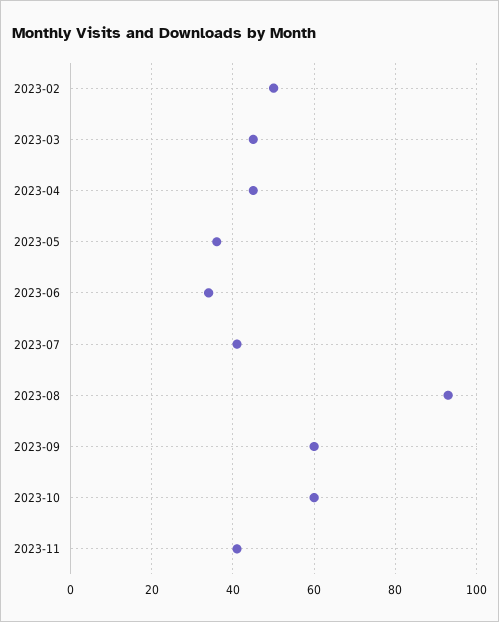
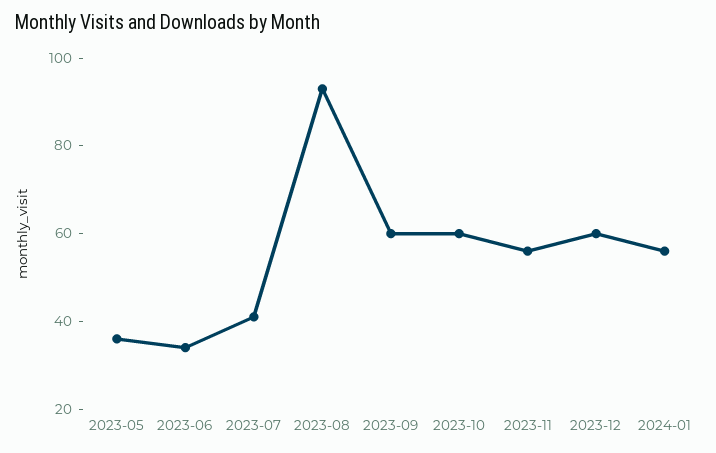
2023-02: 50 -> none
2023-03: 45 -> none
2023-04: 45 -> none
2023-11: 40 -> 55
2023-12: none -> 60
2024-01: none -> 55

